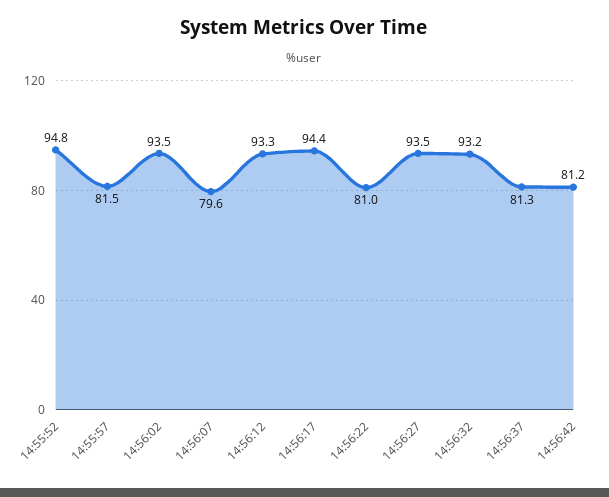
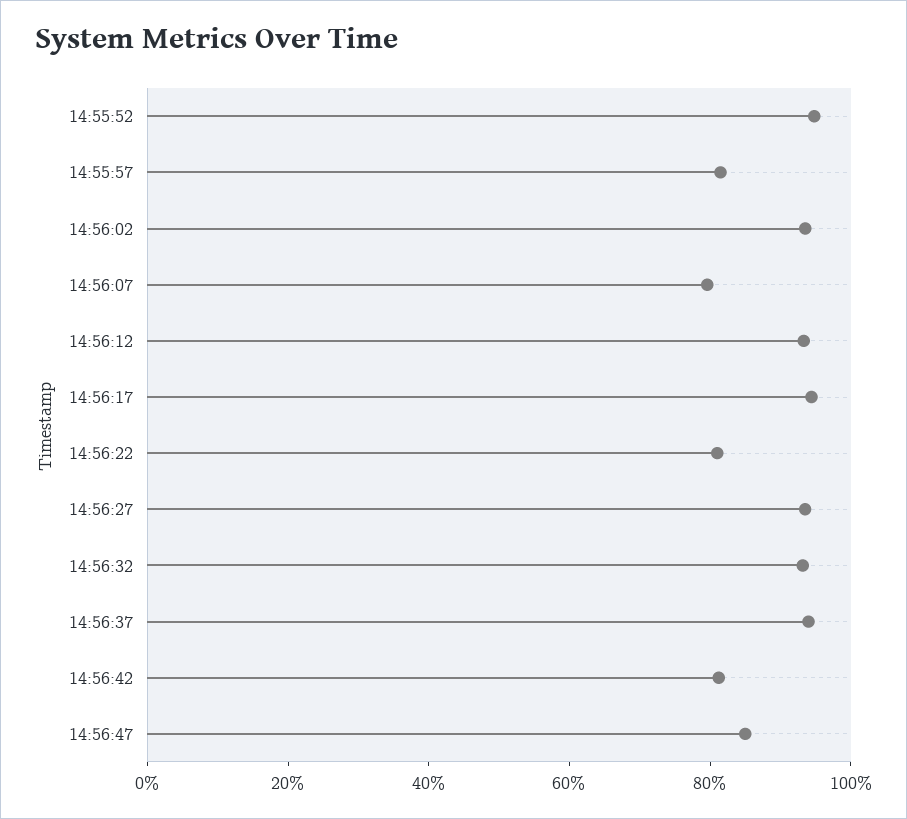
14:56:37: 81.3 -> 95
14:56:47: none -> 85

